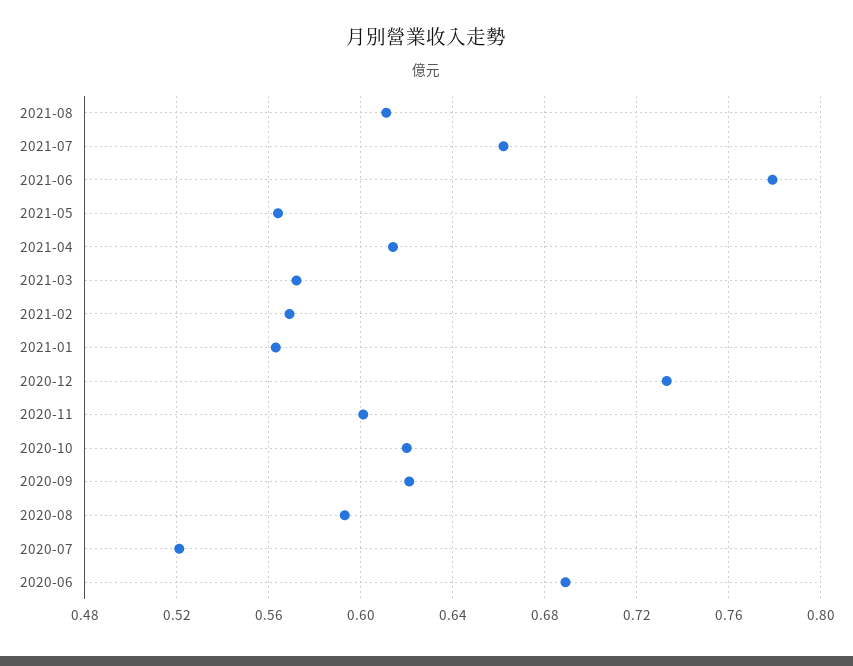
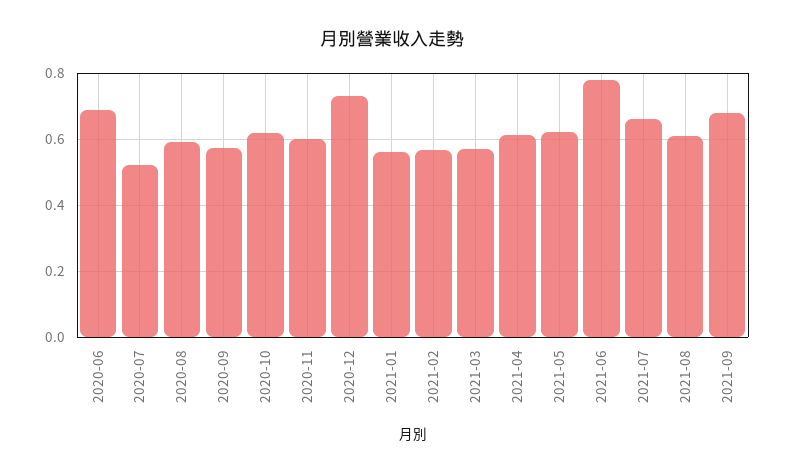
2021-05: 0.565 -> 0.62
2020-09: 0.62 -> 0.58
2021-09: none -> 0.68

